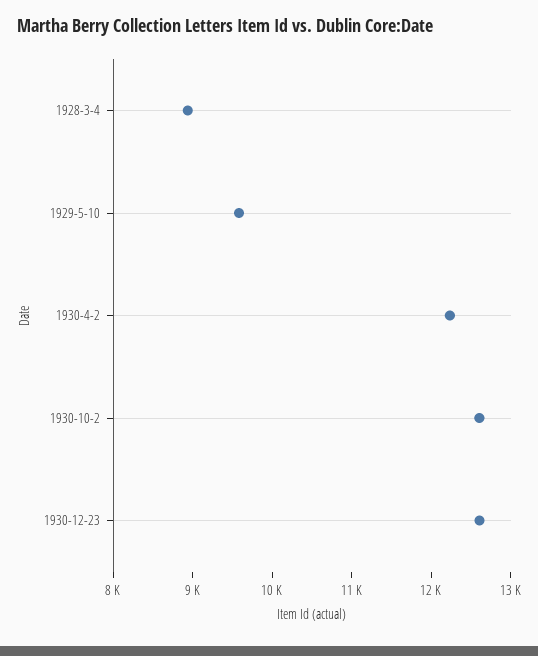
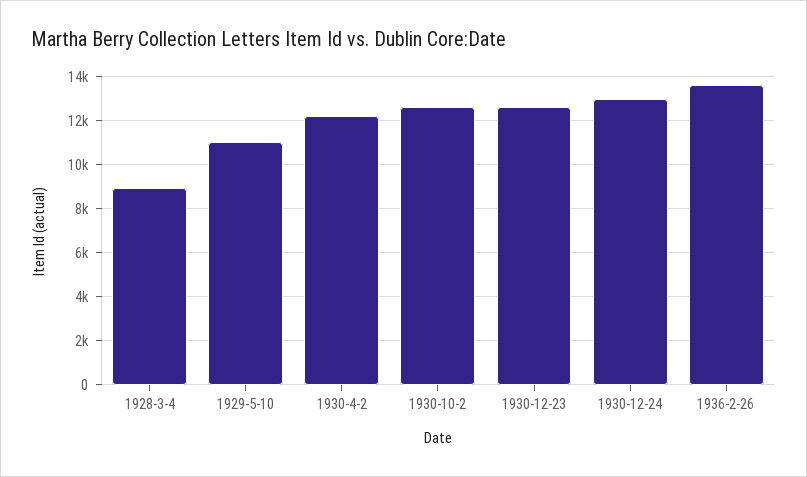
1929-5-10: 9600 -> 11000
1930-12-24: none -> 13000
1936-2-26: none -> 13500

